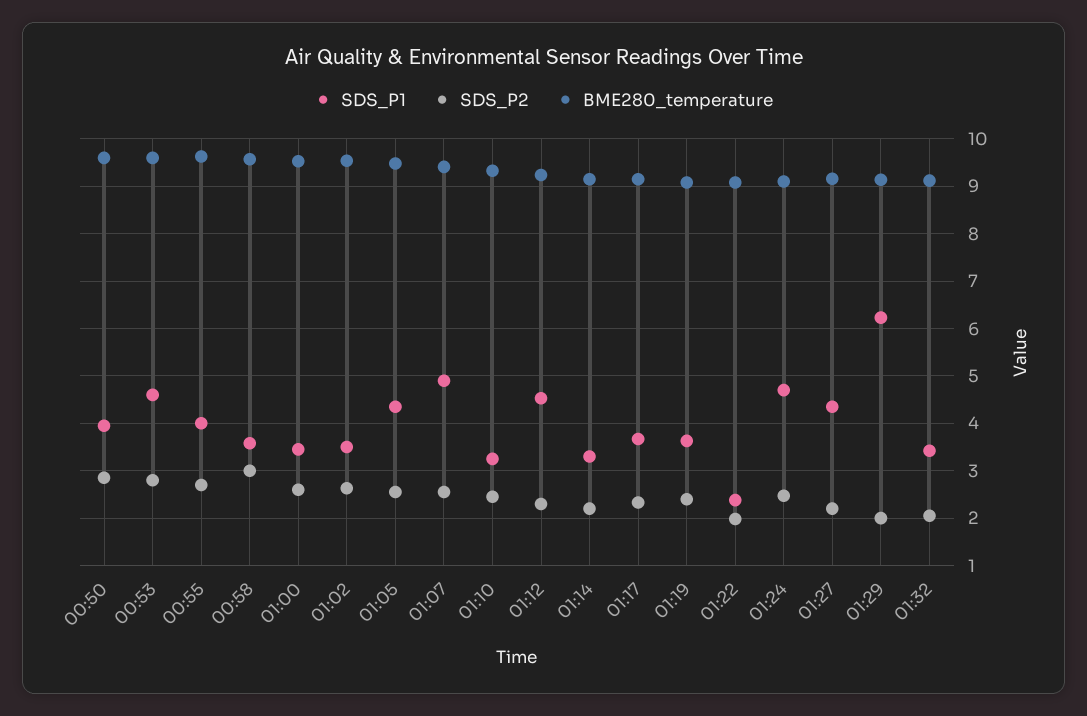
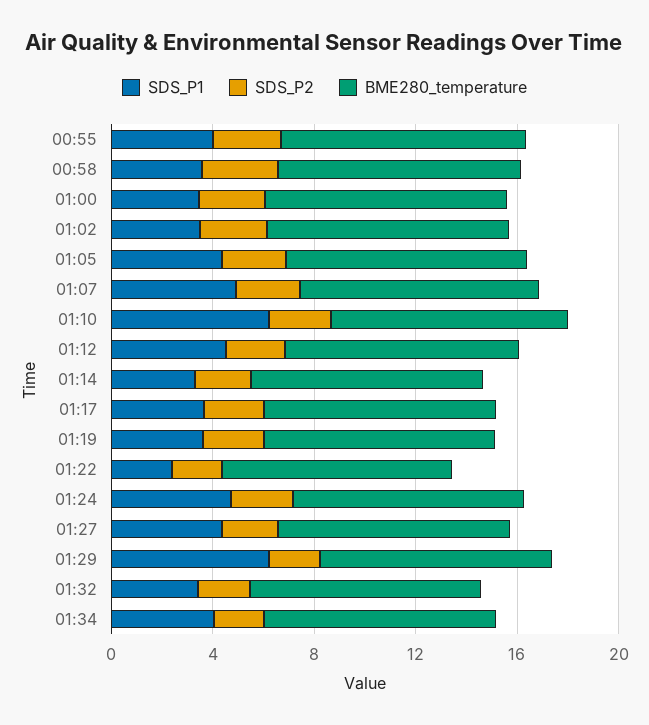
SDS_P1, 00:50: 4 -> none
SDS_P2, 00:50: 2.8 -> none
BME280_temperature, 00:50: 9.6 -> none
SDS_P1, 00:53: 4.6 -> none
SDS_P2, 00:53: 2.8 -> none
BME280_temperature, 00:53: 9.6 -> none
SDS_P1, 01:10: 3.2 -> 6
SDS_P1, 01:34: none -> 4
SDS_P2, 01:34: none -> 2
BME280_temperature, 01:34: none -> 9

